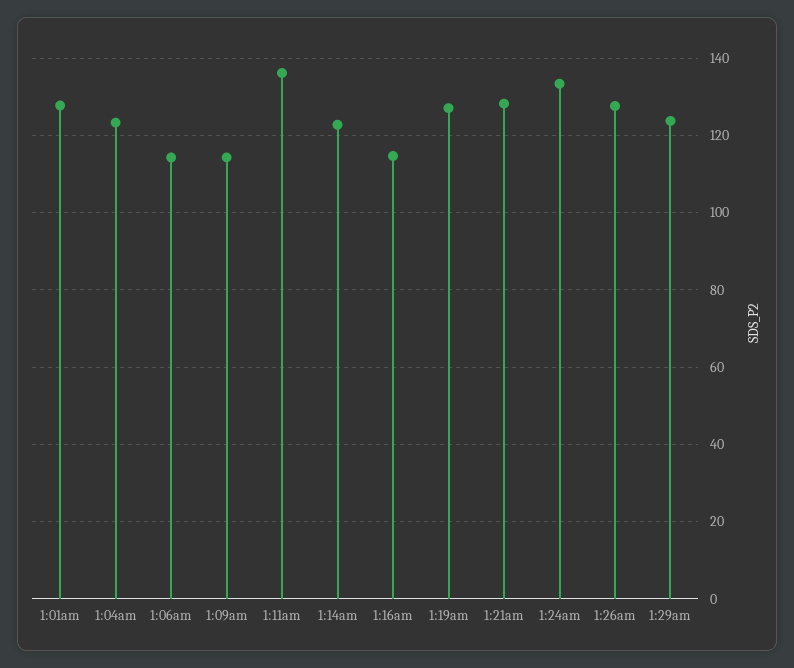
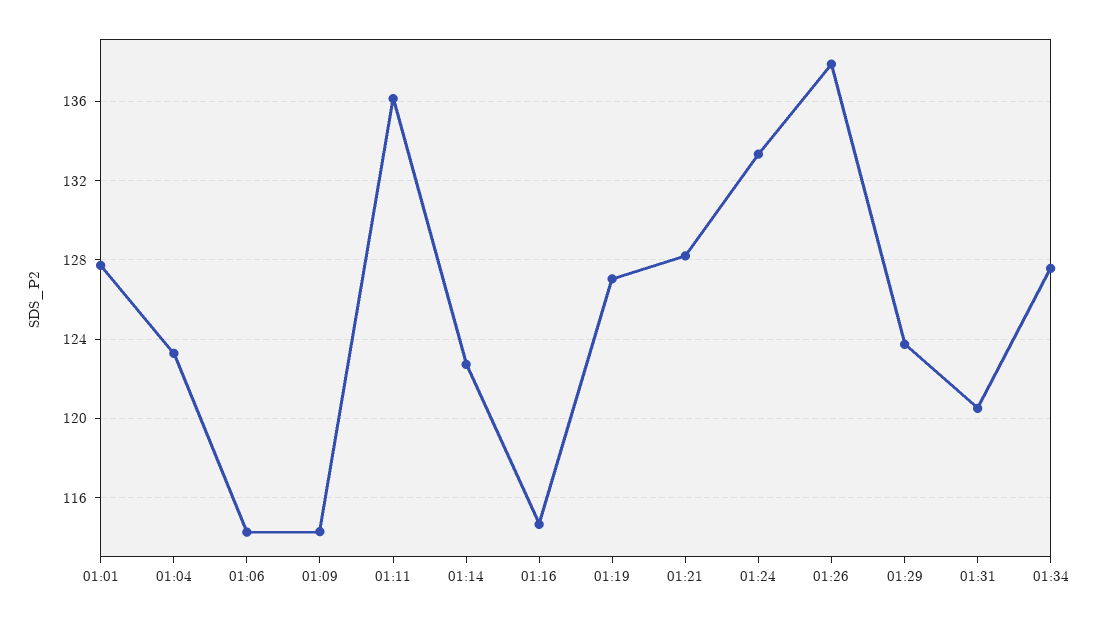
1:26am: 128 -> 138
01:31: none -> 120.5
01:34: none -> 127.5

